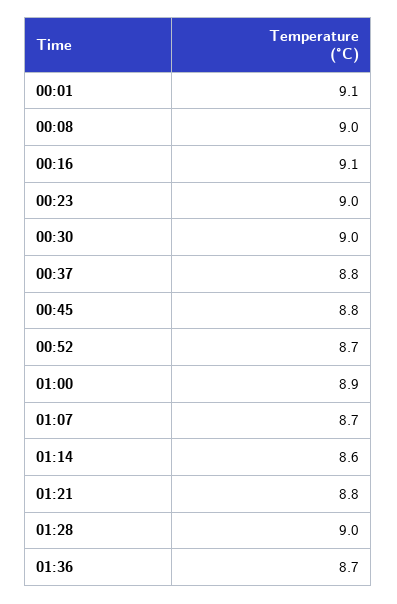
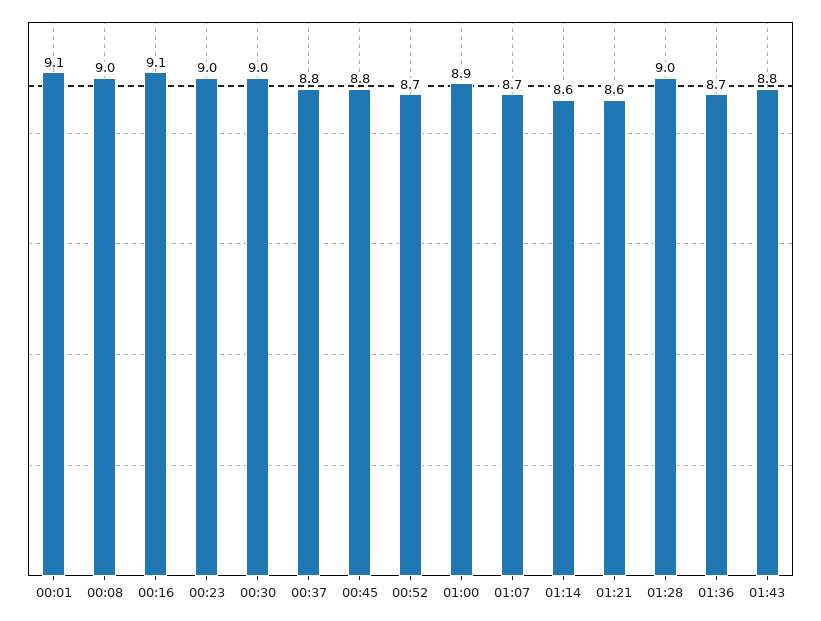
01:21: 8.8 -> 8.6
01:43: none -> 8.8

